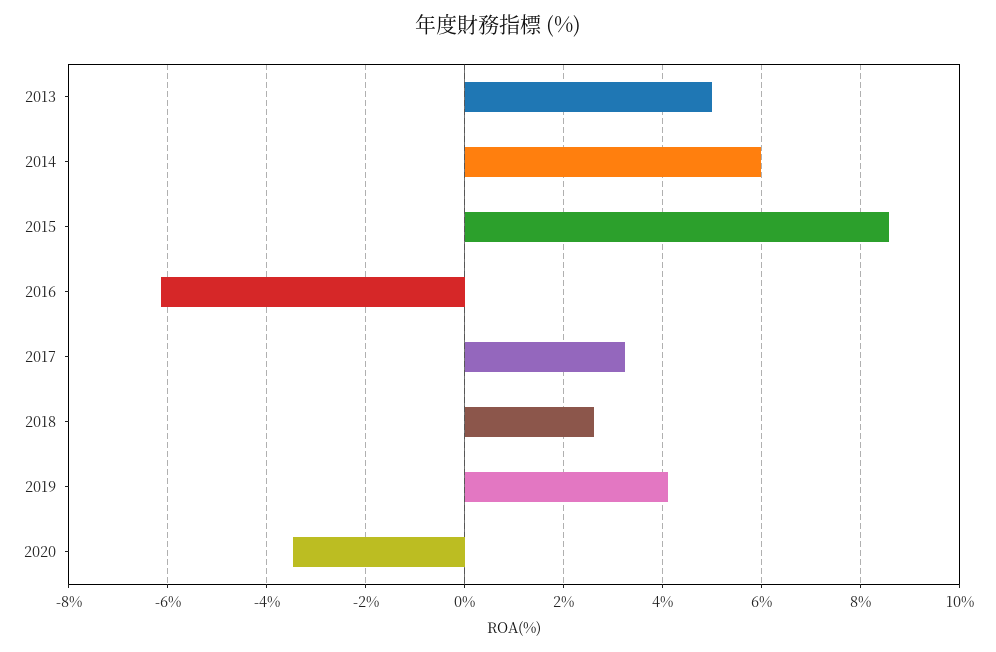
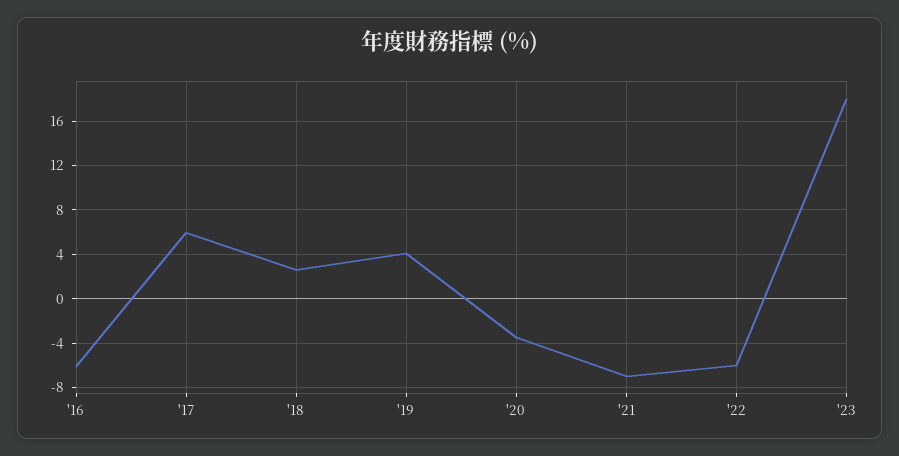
2013: 5 -> none
2014: 6 -> none
2015: 8.6 -> none
2017: 3.2 -> 6
'21: none -> -7
'22: none -> -6
'23: none -> 18

